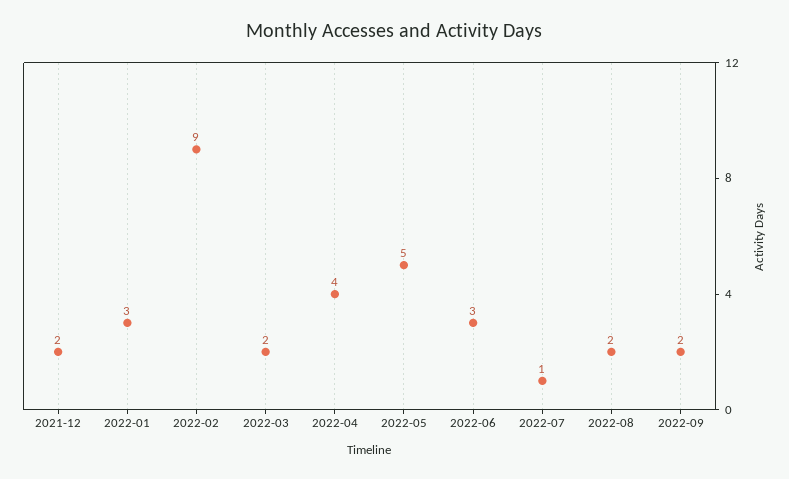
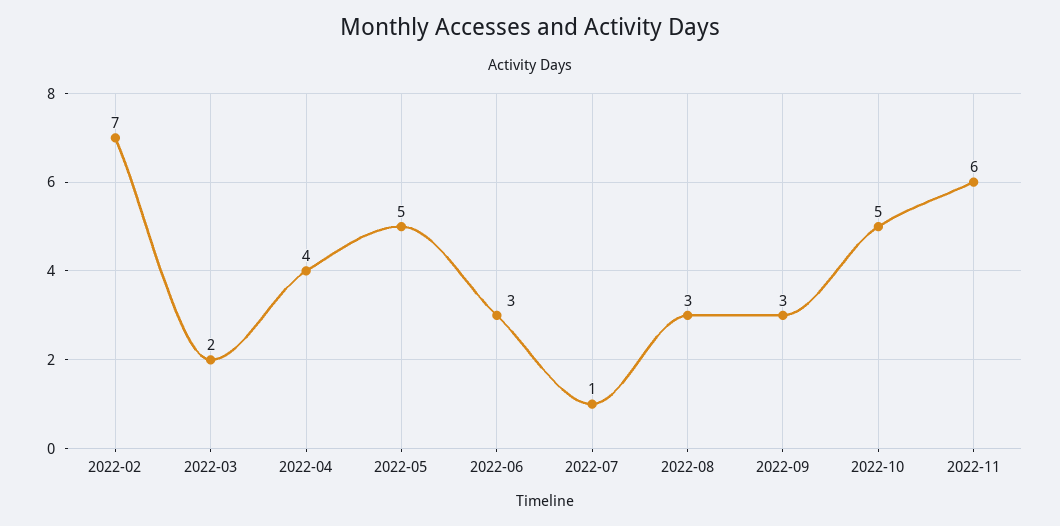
2021-12: 2 -> none
2022-01: 3 -> none
2022-02: 9 -> 7
2022-08: 2 -> 3
2022-09: 2 -> 3
2022-10: none -> 5
2022-11: none -> 6

